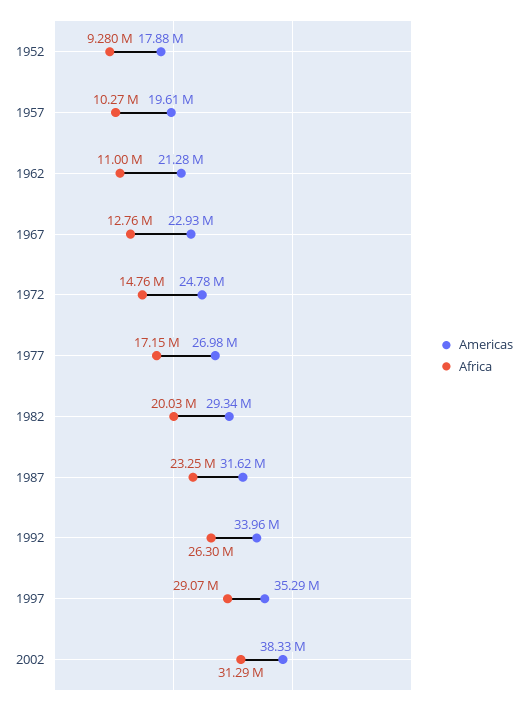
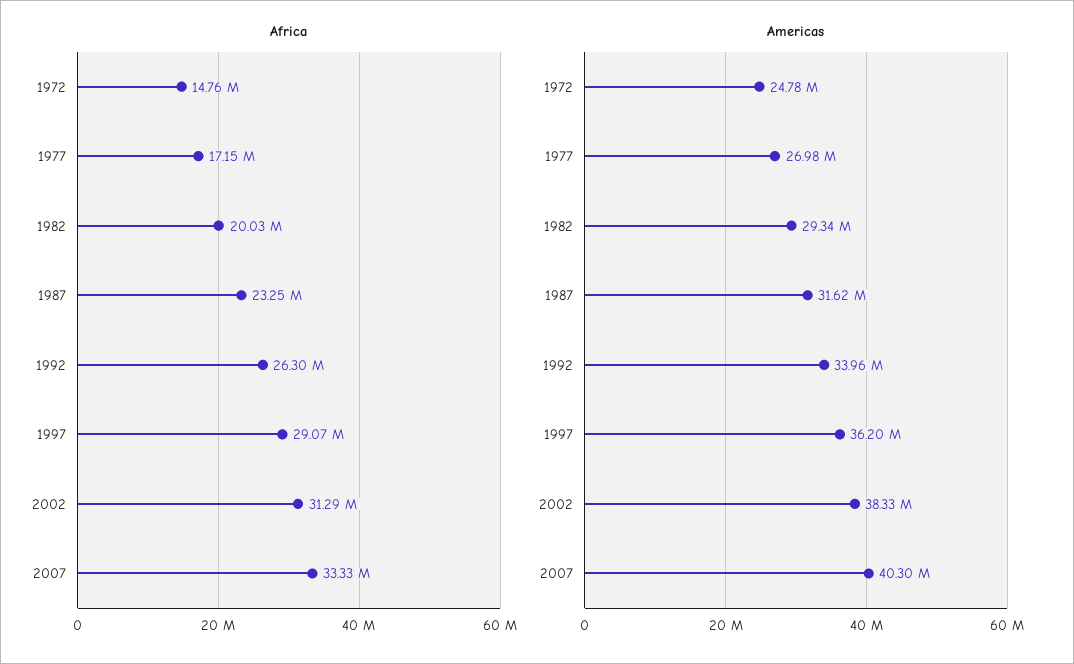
Americas, 1952: 17880000 -> none
Africa, 1952: 9280000 -> none
Americas, 1957: 19610000 -> none
Africa, 1957: 10270000 -> none
Americas, 1962: 21280000 -> none
Africa, 1962: 11000000 -> none
Americas, 1967: 22930000 -> none
Africa, 1967: 12760000 -> none
Americas, 1997: 35290000 -> 36200000
Africa, 2007: none -> 33330000
Americas, 2007: none -> 40300000

